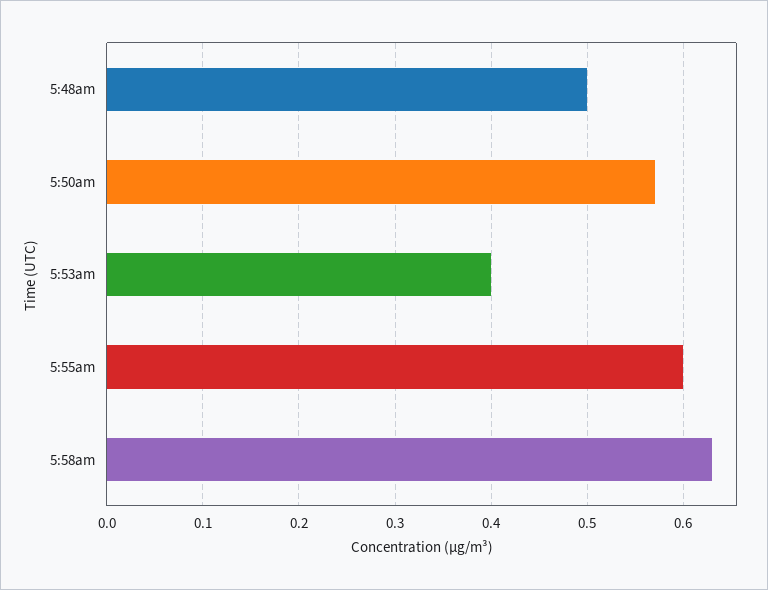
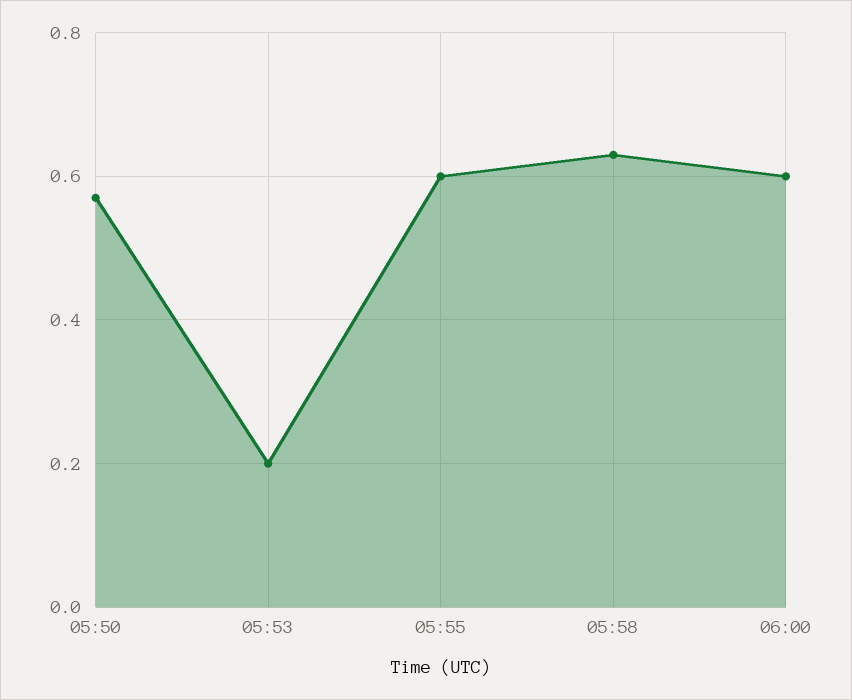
5:48am: 0.5 -> none
5:53am: 0.4 -> 0.2
06:00: none -> 0.6

